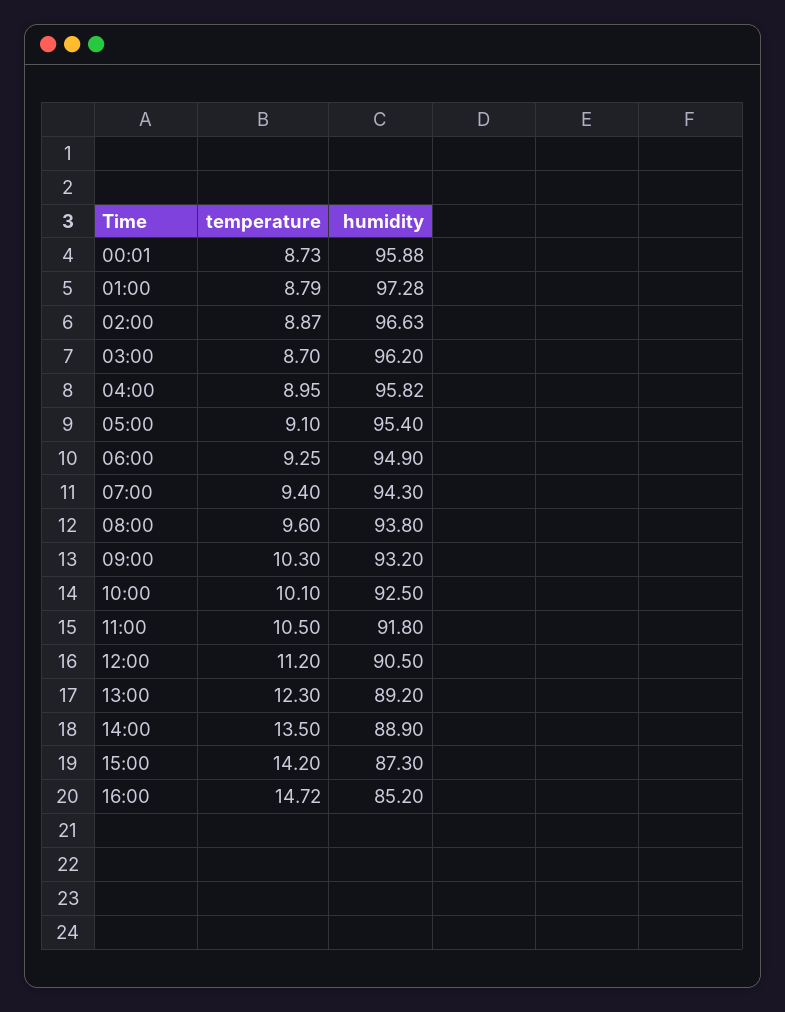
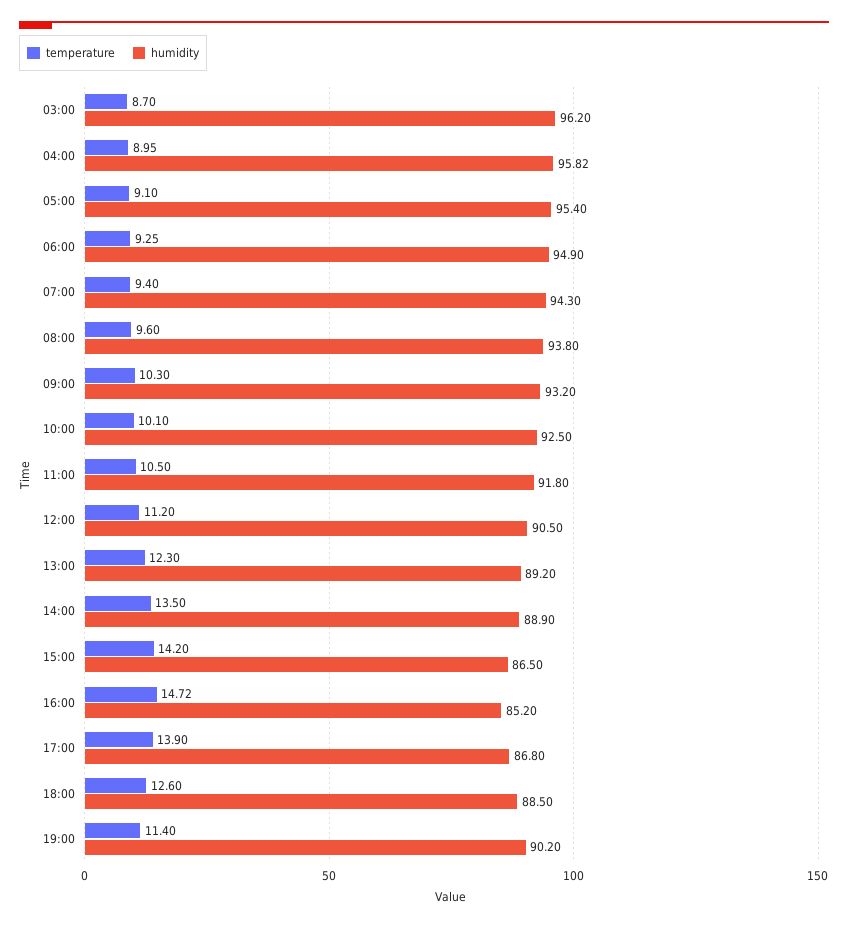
temperature, 00:01: 8.73 -> none
humidity, 00:01: 95.88 -> none
temperature, 01:00: 8.79 -> none
humidity, 01:00: 97.28 -> none
temperature, 02:00: 8.87 -> none
humidity, 02:00: 96.63 -> none
humidity, 15:00: 87.3 -> 86.5
temperature, 17:00: none -> 13.9
humidity, 17:00: none -> 86.8
temperature, 18:00: none -> 12.6
humidity, 18:00: none -> 88.5
temperature, 19:00: none -> 11.4
humidity, 19:00: none -> 90.2

